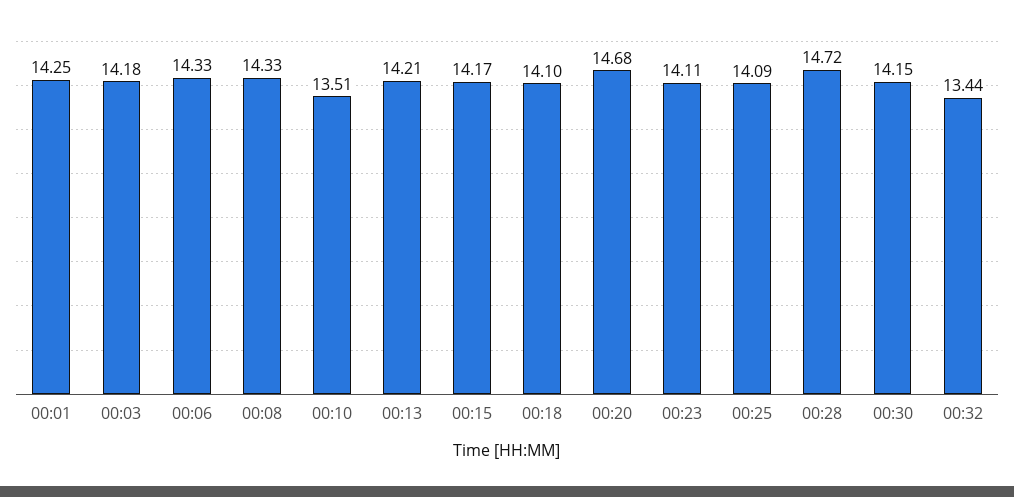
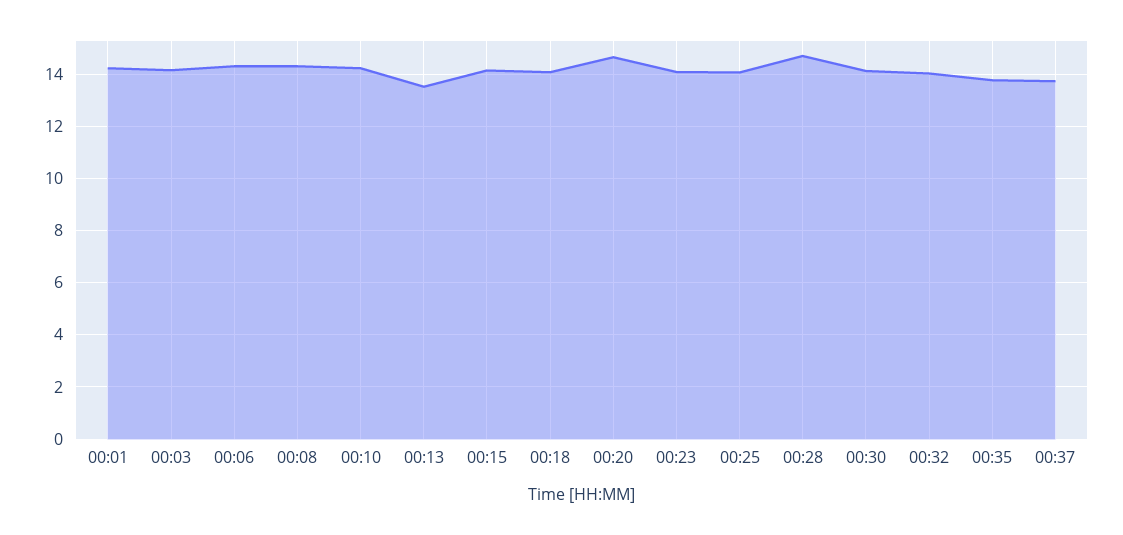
00:10: 13.51 -> 14.25
00:13: 14.21 -> 13.5
00:32: 13.44 -> 14
00:35: none -> 13.75
00:37: none -> 13.75

